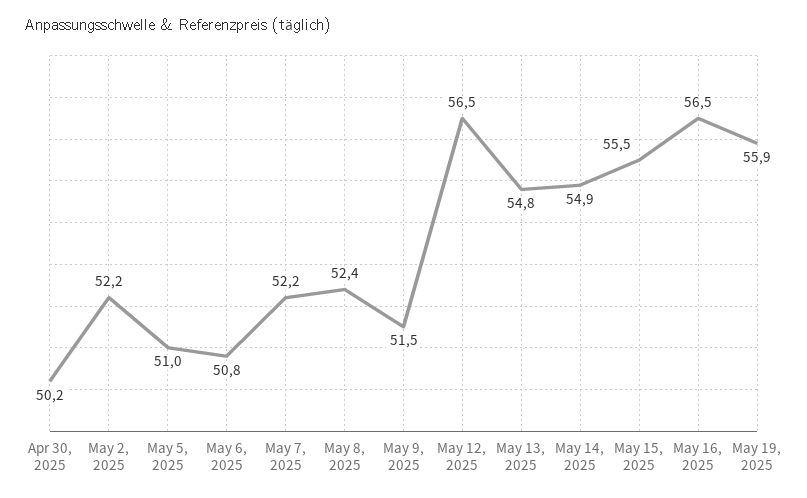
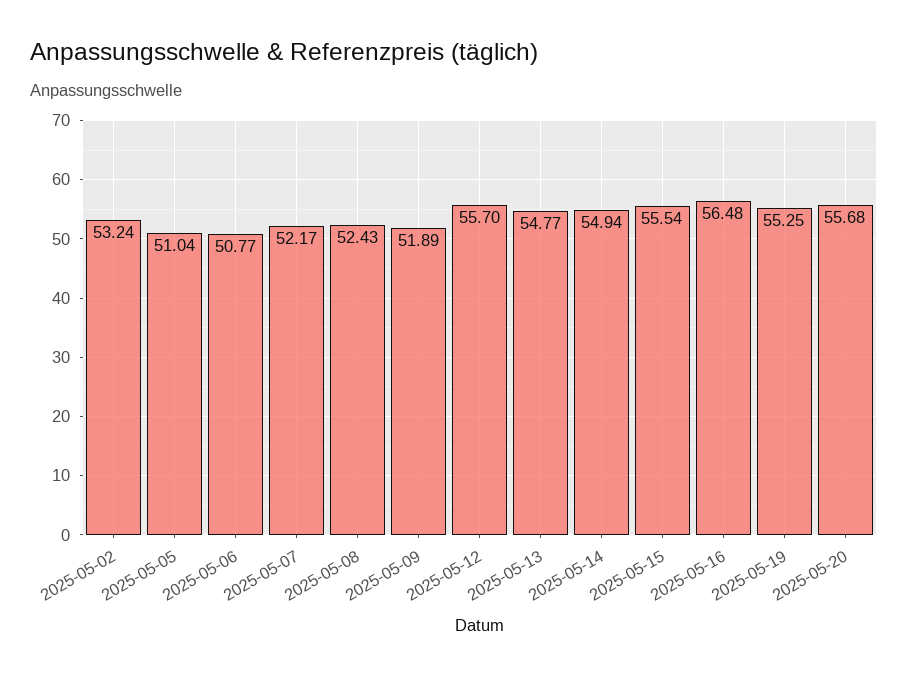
Apr 30, 2025: 50.2 -> none
May 2, 2025: 52.2 -> 53.24
May 9, 2025: 51.5 -> 51.89
May 12, 2025: 56.5 -> 55.7
May 19, 2025: 55.9 -> 55.25
2025-05-20: none -> 55.68

